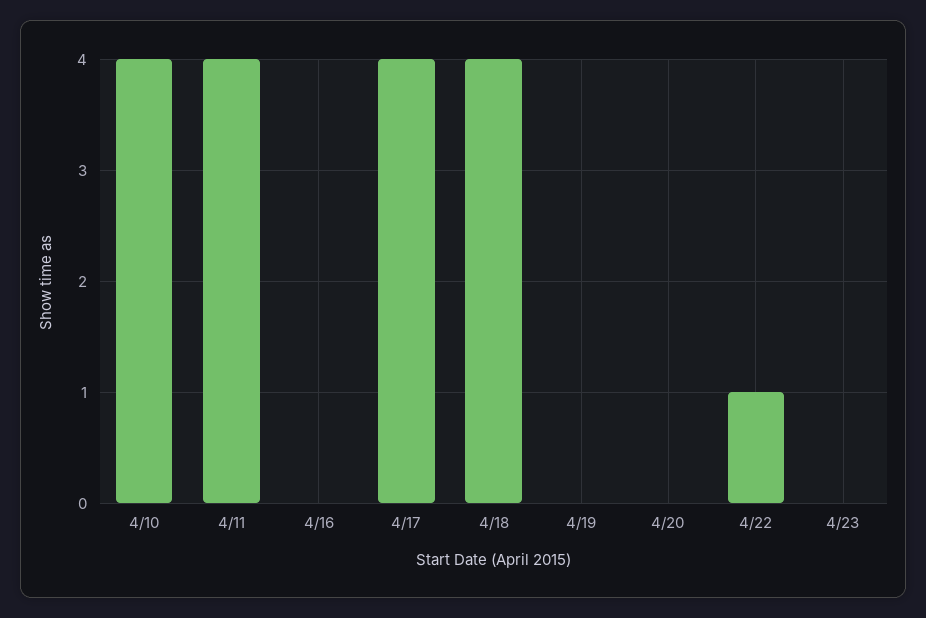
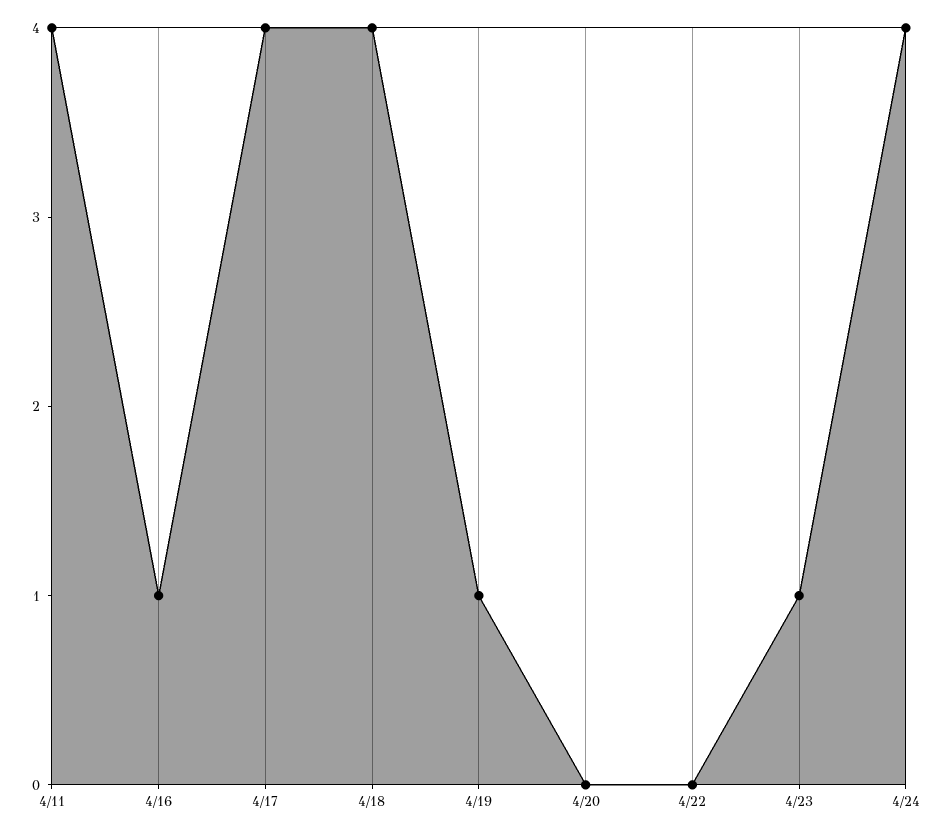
4/10: 4 -> none
4/16: 0 -> 1
4/19: 0 -> 1
4/22: 1 -> 0
4/23: 0 -> 1
4/24: none -> 4

